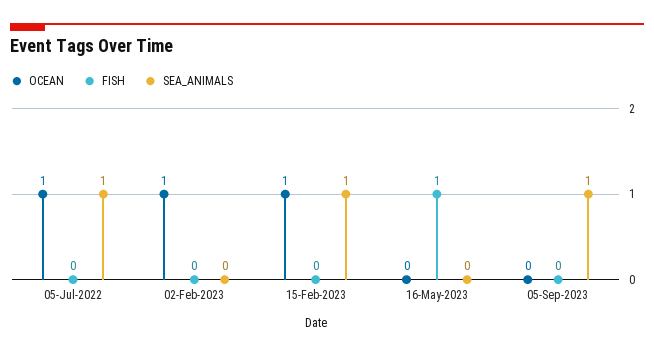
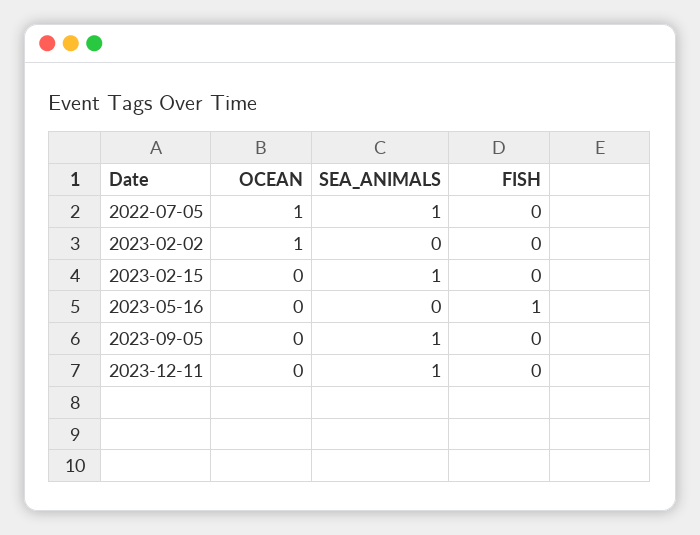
OCEAN, 15-Feb-2023: 1 -> 0
OCEAN, 2023-12-11: none -> 0
SEA_ANIMALS, 2023-12-11: none -> 1
FISH, 2023-12-11: none -> 0

